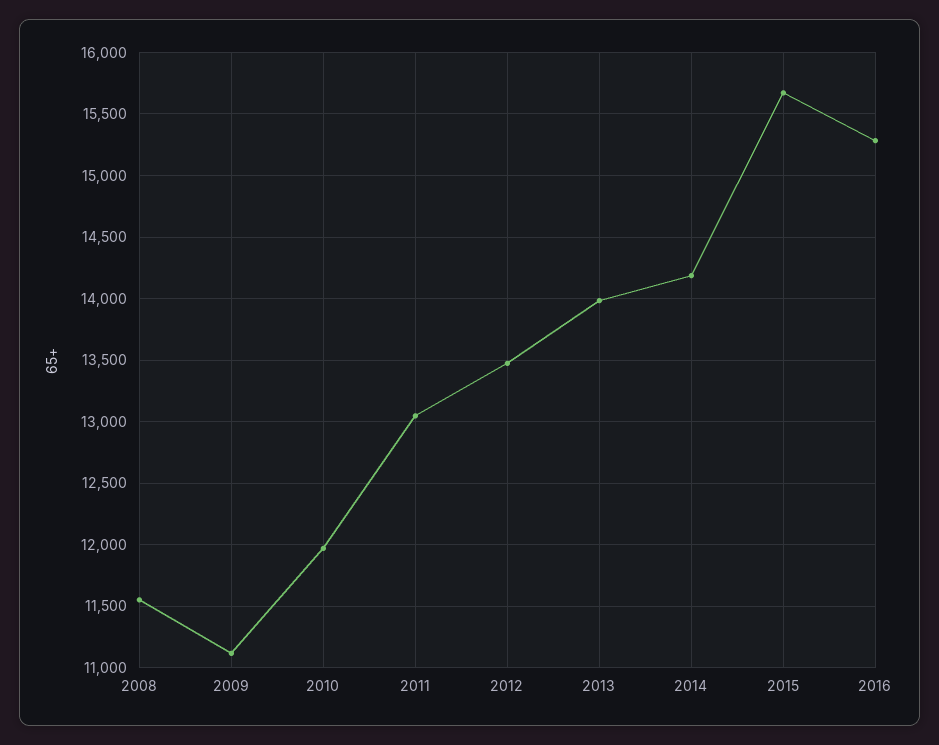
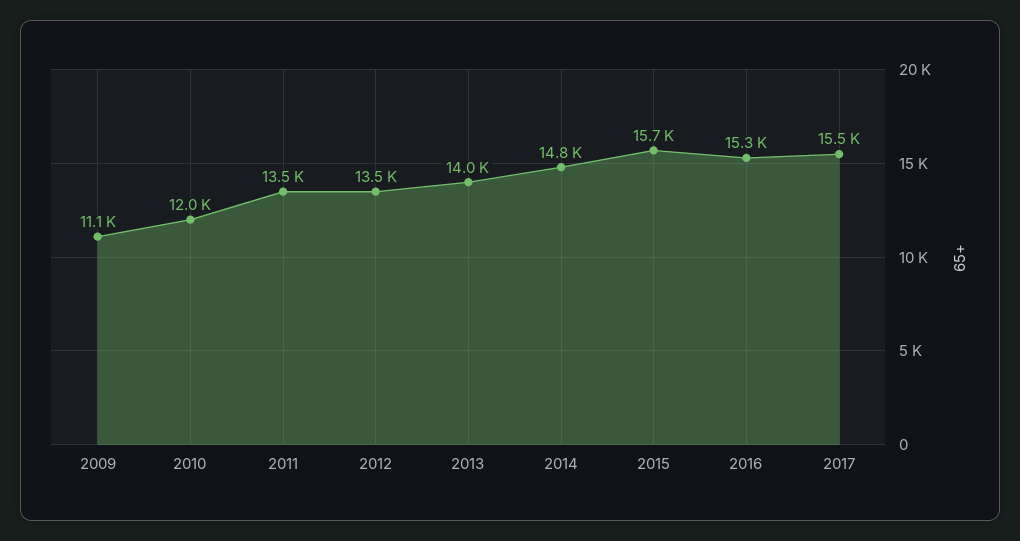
2008: 11550 -> none
2011: 13050 -> 13500
2014: 14200 -> 14800
2017: none -> 15500

